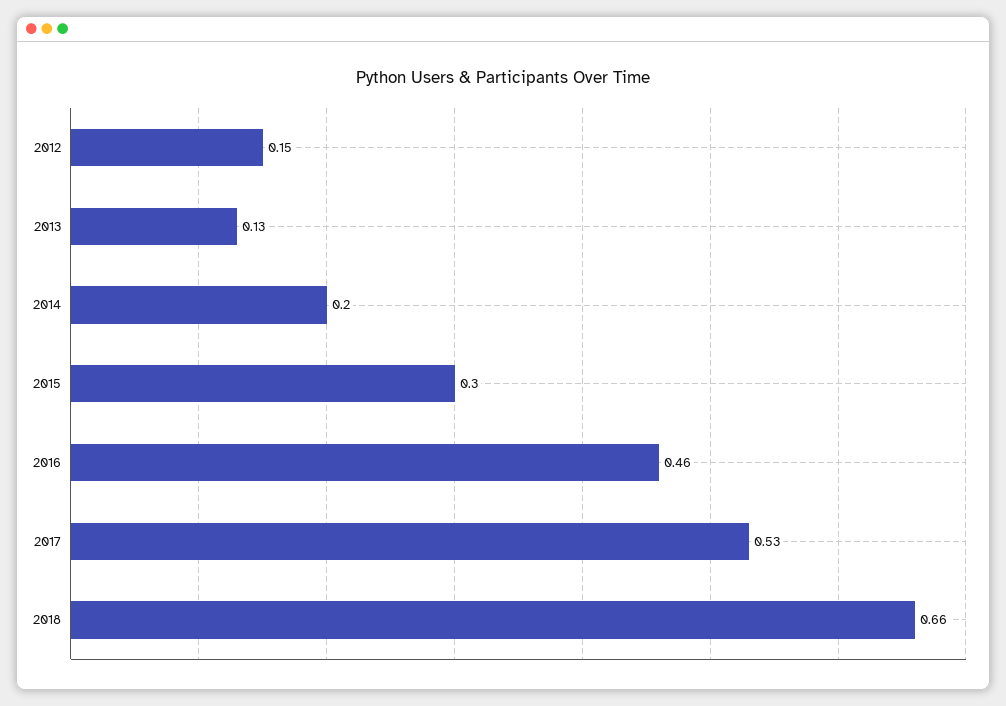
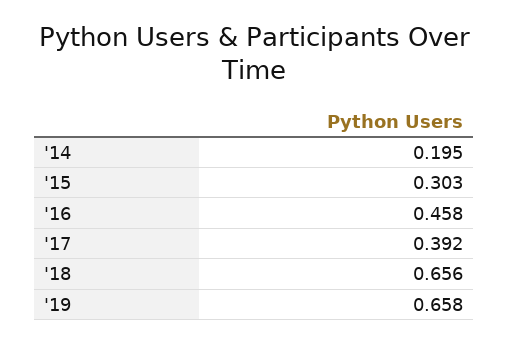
2012: 0.15 -> none
2013: 0.13 -> none
2017: 0.53 -> 0.392
'19: none -> 0.658

